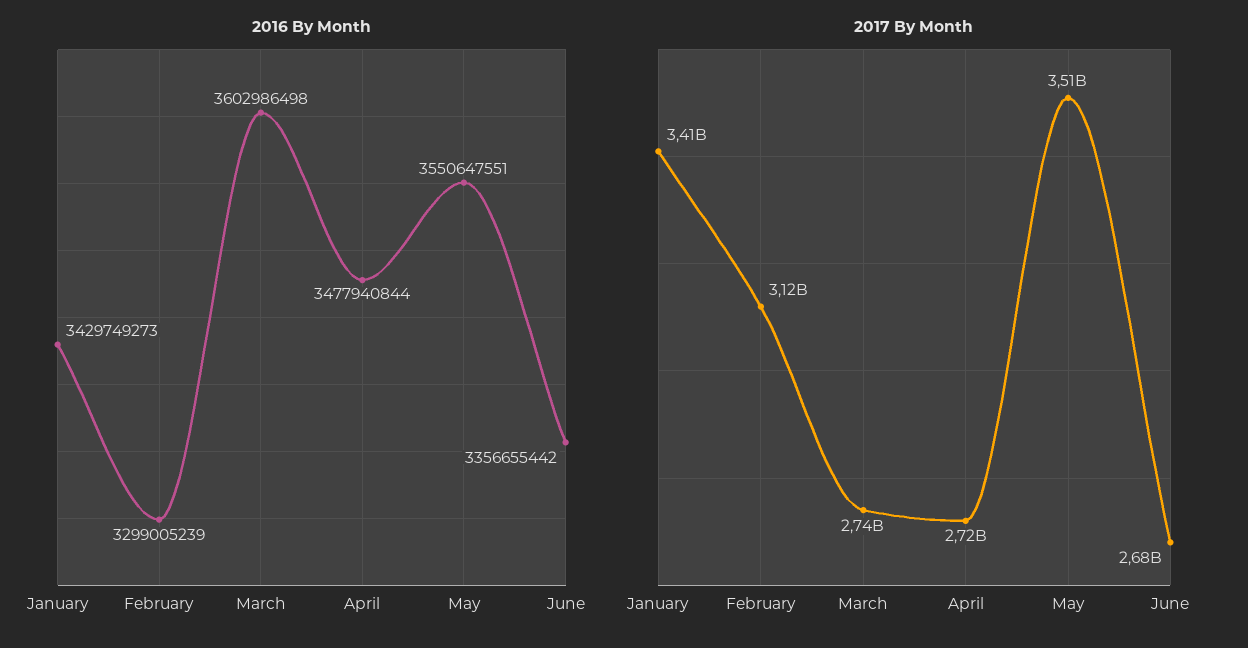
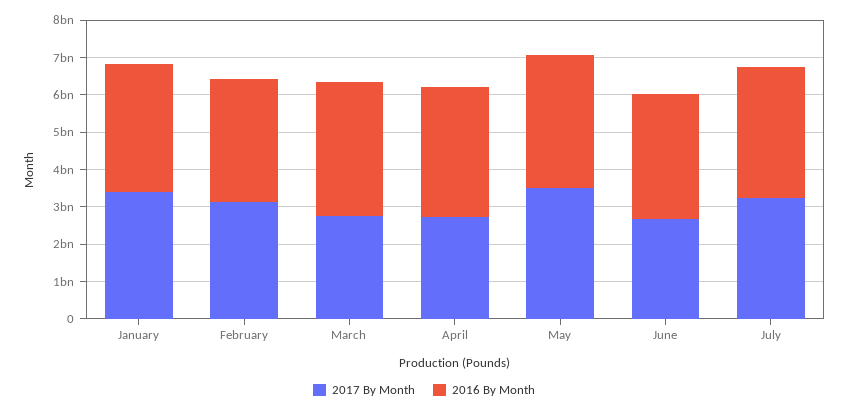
2017 By Month, July: none -> 3250000000
2016 By Month, July: none -> 3500000000

